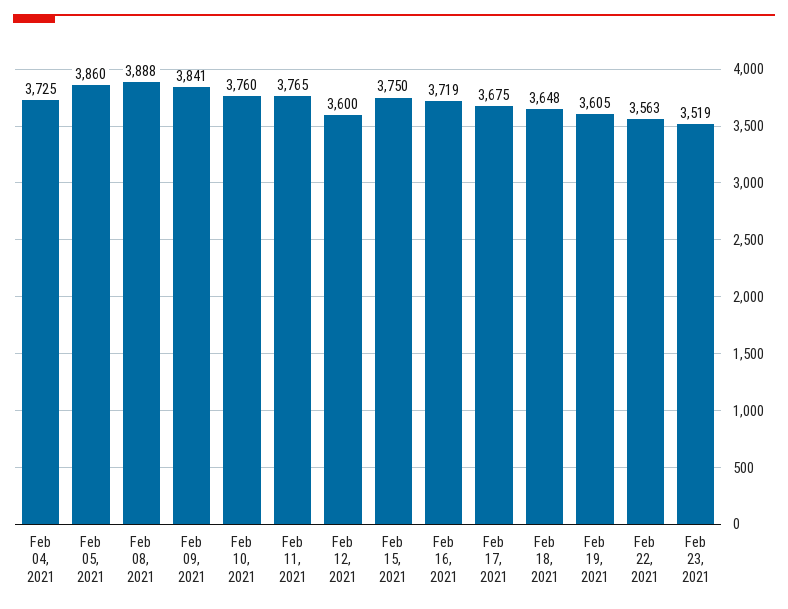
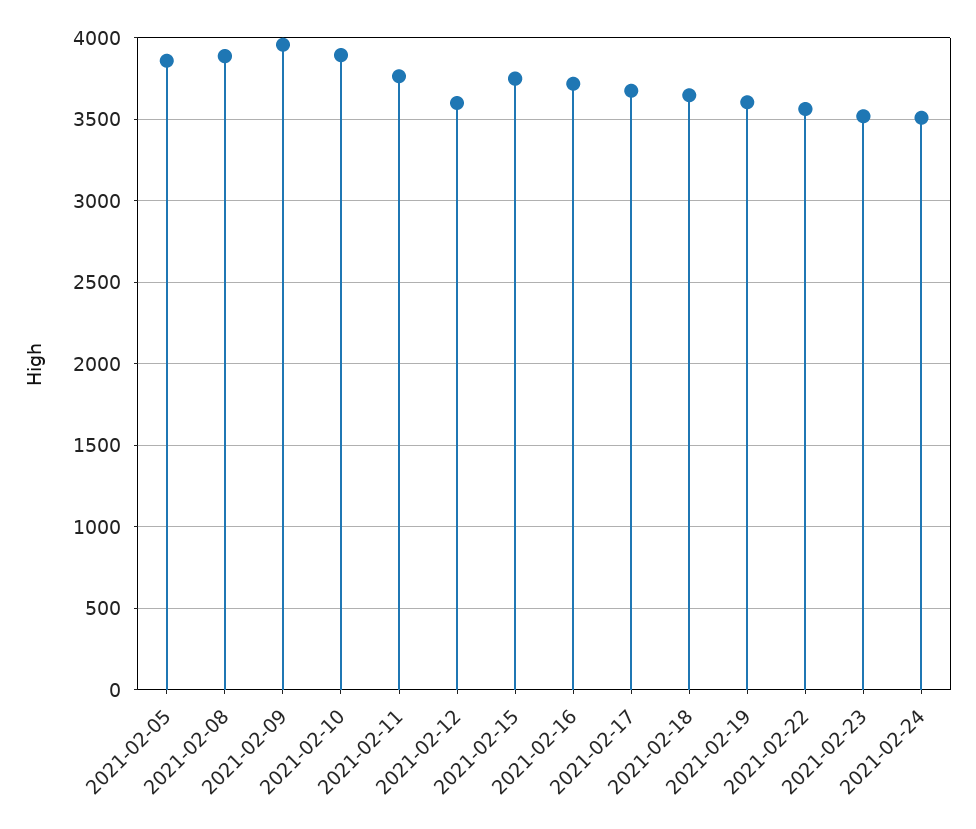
Feb 04, 2021: 3725 -> none
Feb 09, 2021: 3841 -> 3950
Feb 10, 2021: 3760 -> 3900
2021-02-24: none -> 3500

